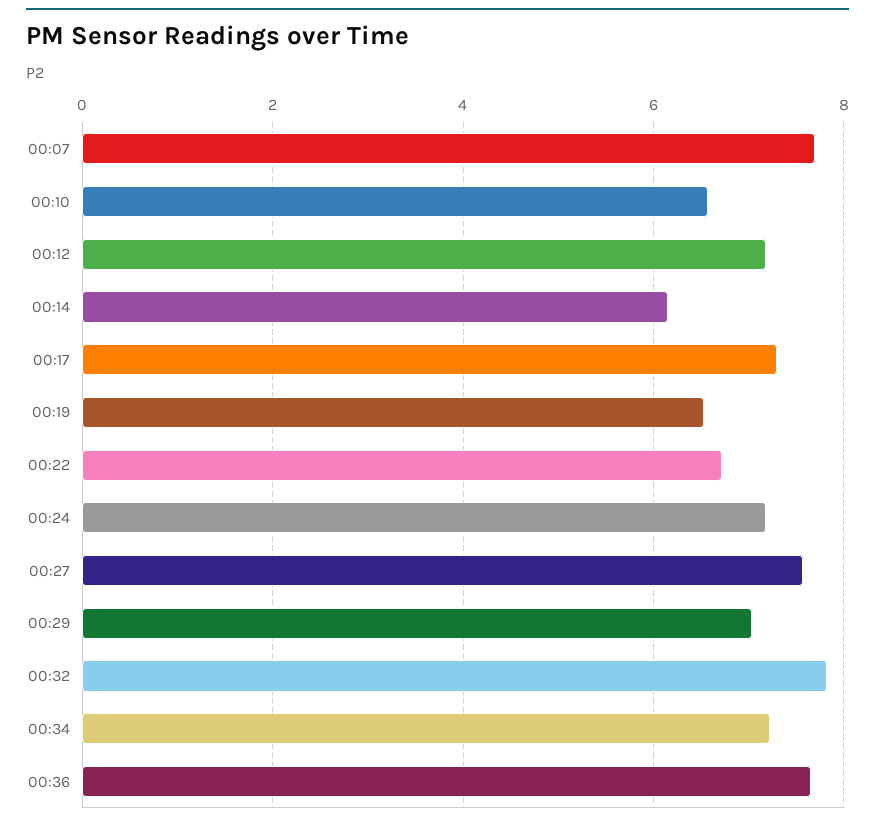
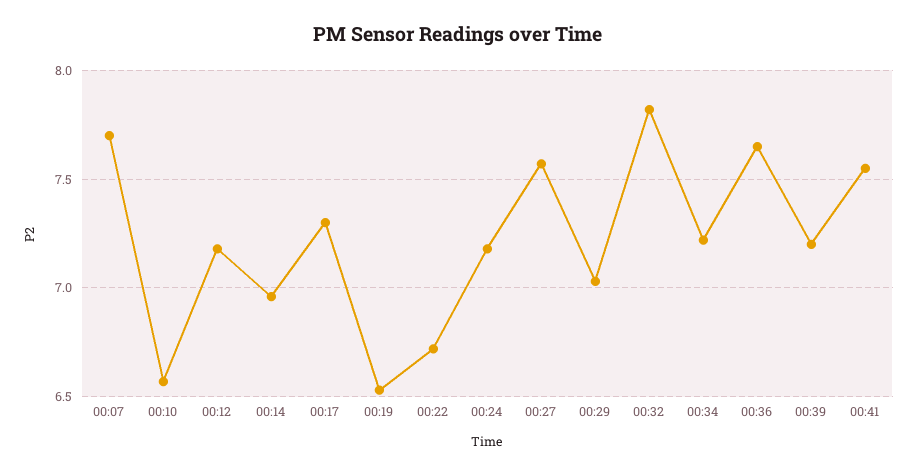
00:14: 6.2 -> 6.95
00:39: none -> 7.2
00:41: none -> 7.55

